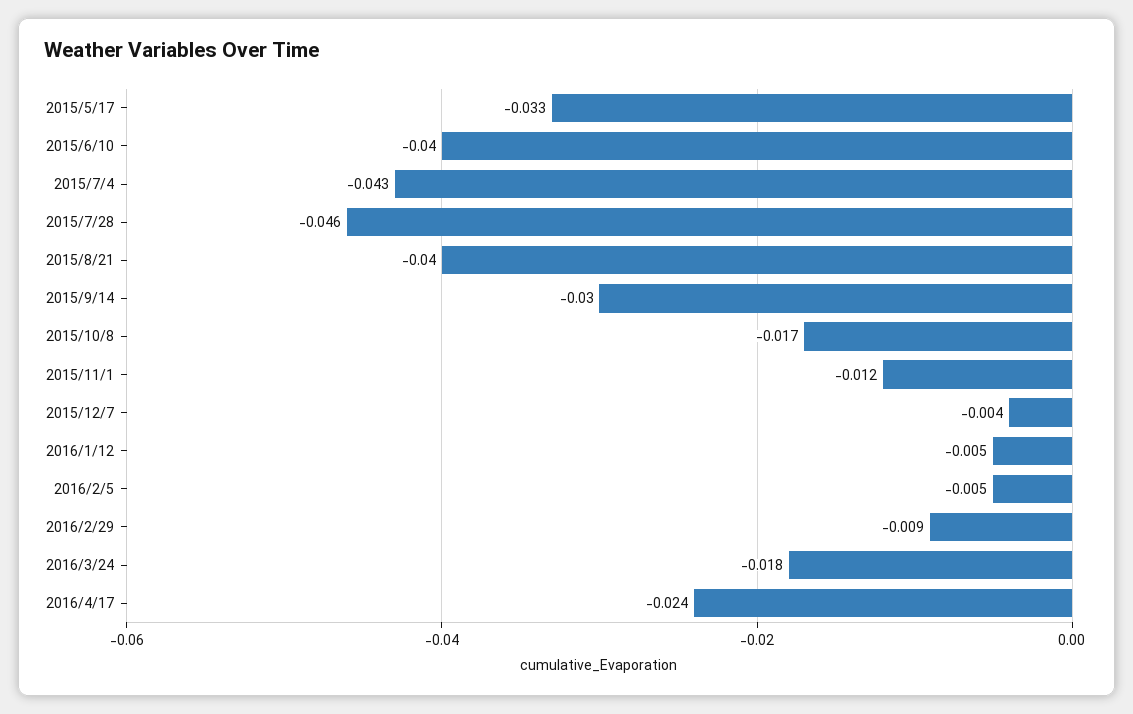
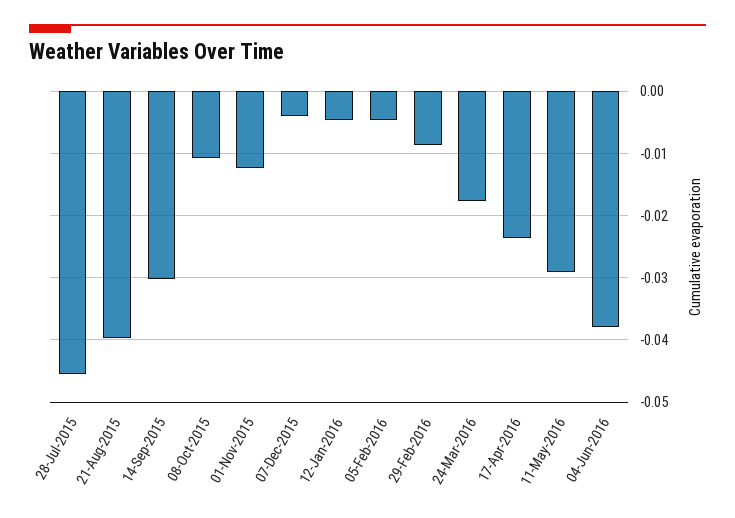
2015/5/17: -0.033 -> none
2015/6/10: -0.04 -> none
2015/7/4: -0.043 -> none
2015/10/8: -0.017 -> -0.011
11-May-2016: none -> -0.029
04-Jun-2016: none -> -0.038

